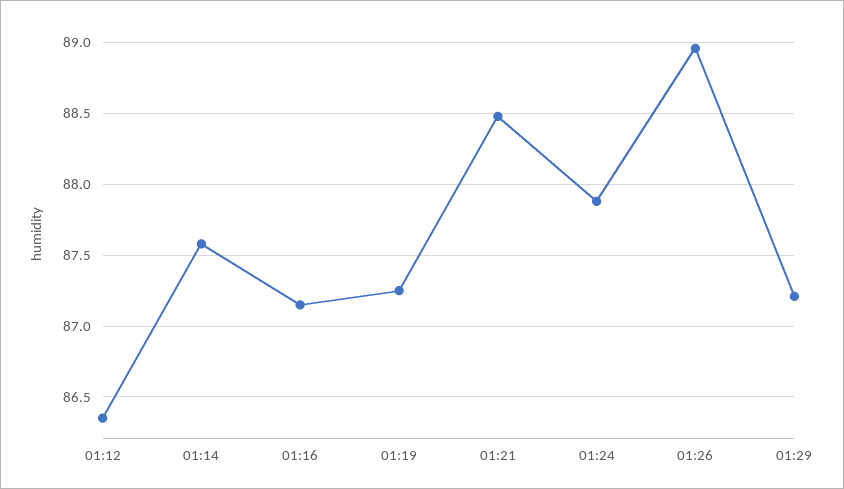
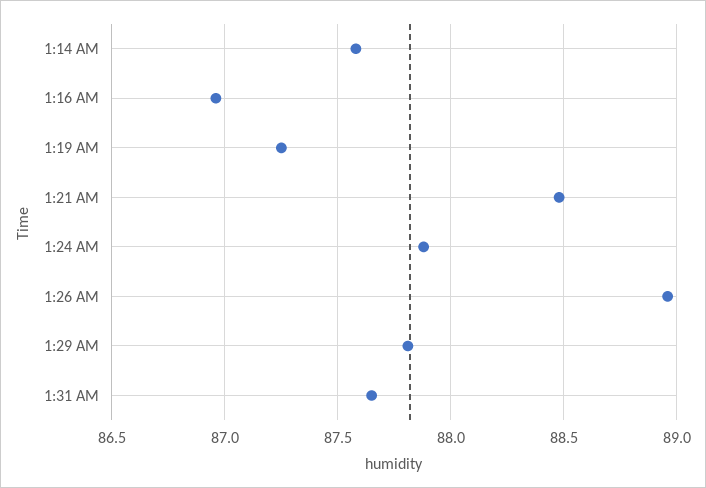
01:12: 86.35 -> none
01:16: 87.15 -> 86.95
01:29: 87.2 -> 87.8
1:31 AM: none -> 87.65

